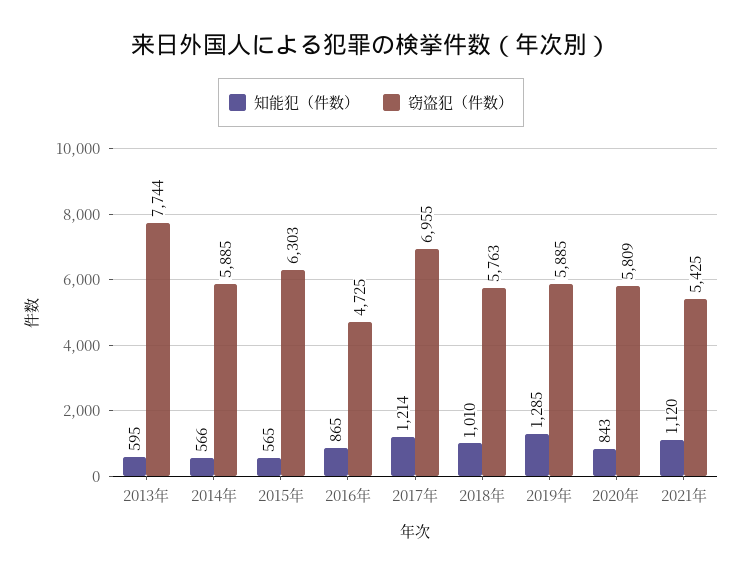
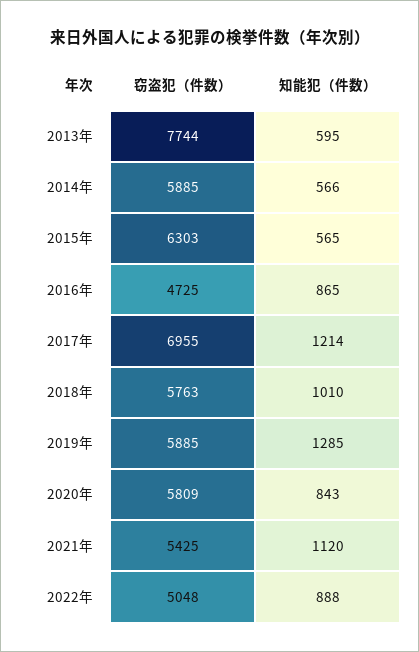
窃盗犯（件数）, 2022年: none -> 5048
知能犯（件数）, 2022年: none -> 888

